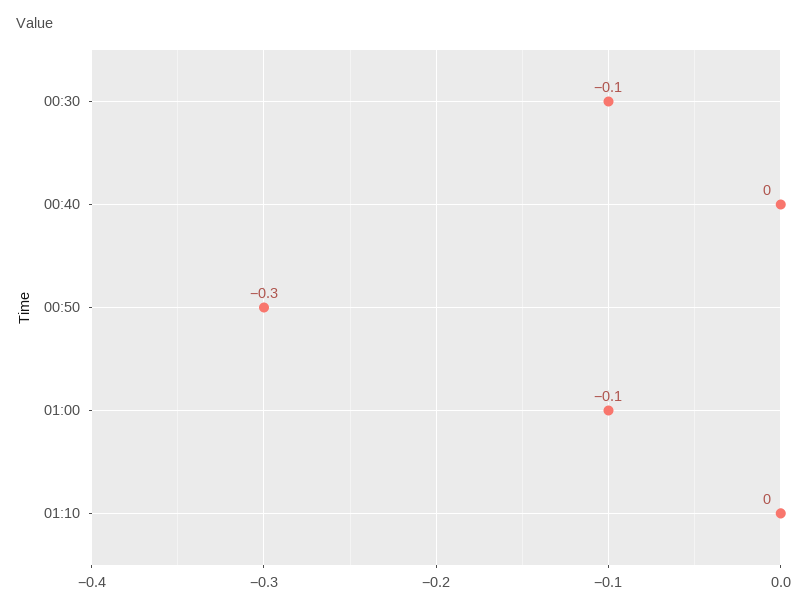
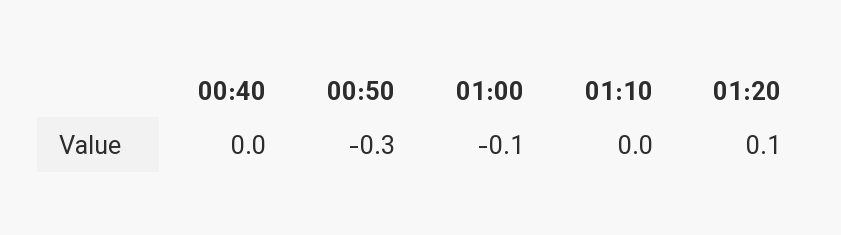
00:30: -0.1 -> none
01:20: none -> 0.1

